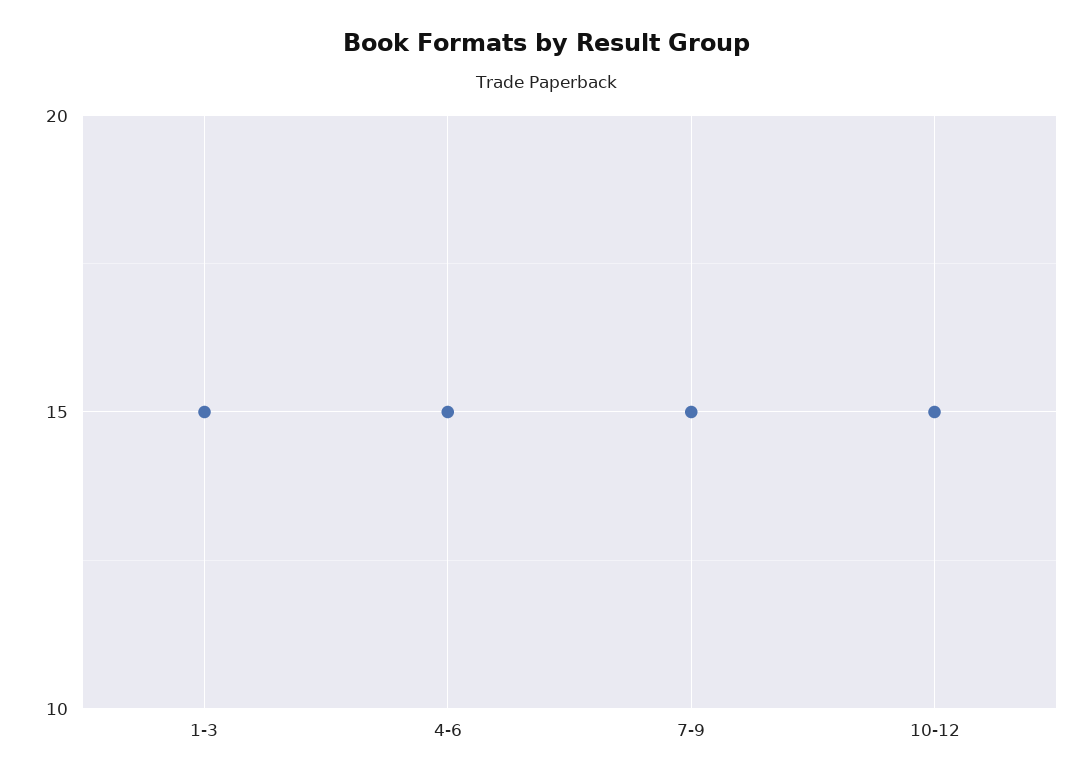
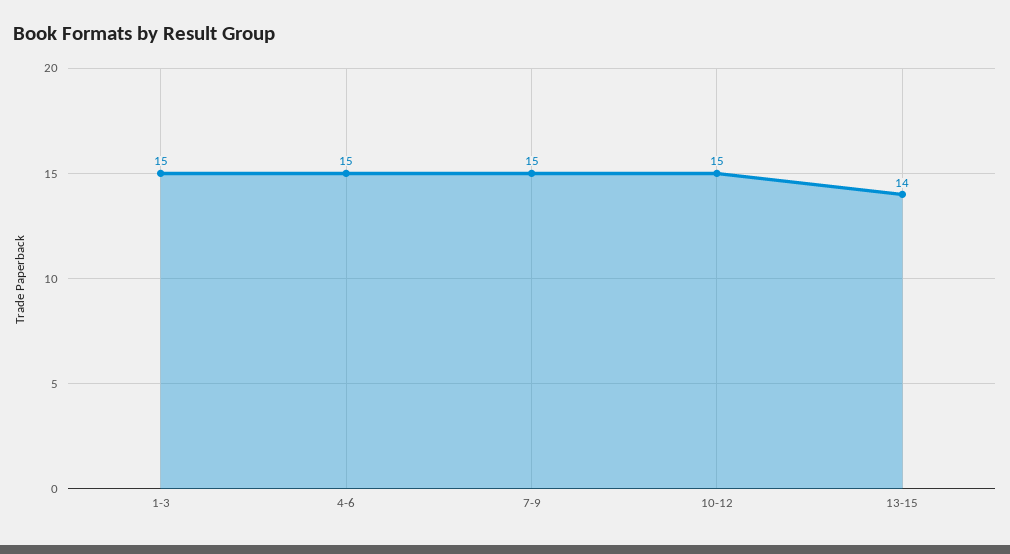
13-15: none -> 14

